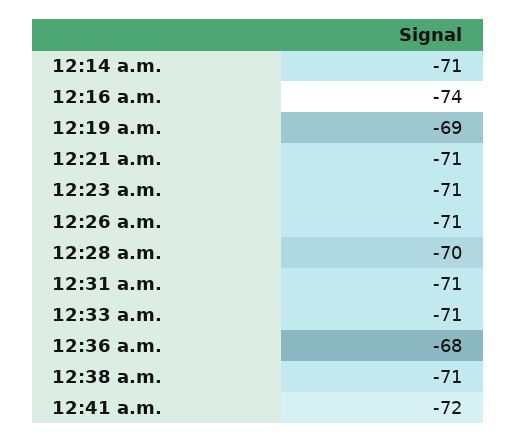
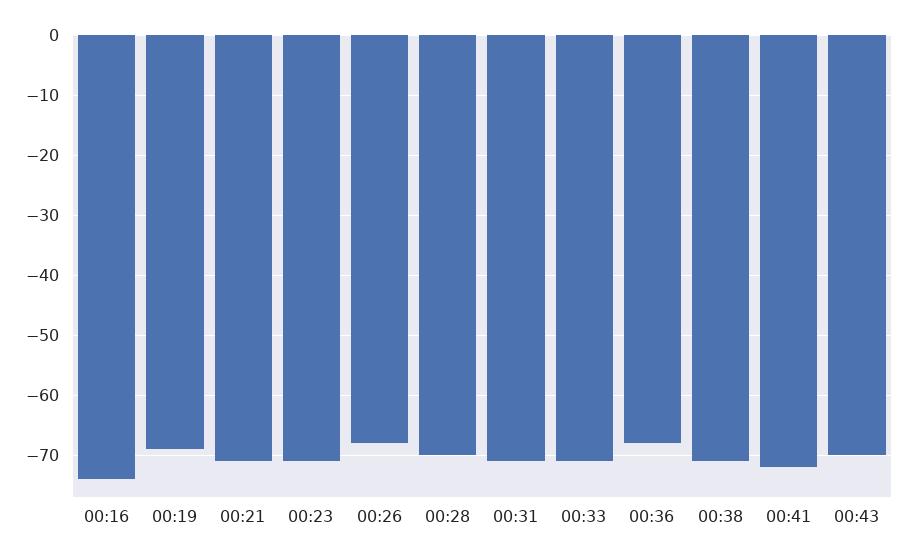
12:14 a.m.: -71 -> none
12:26 a.m.: -71 -> -68
00:43: none -> -70

